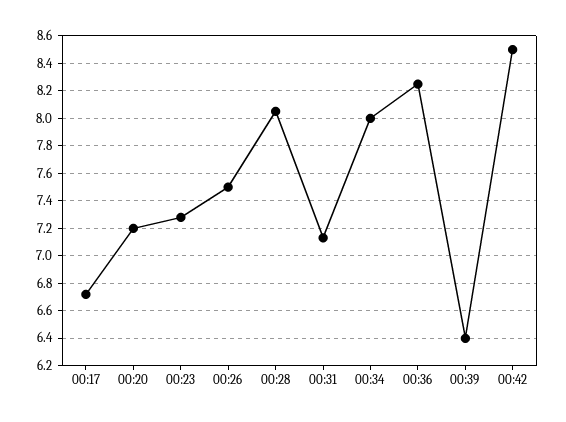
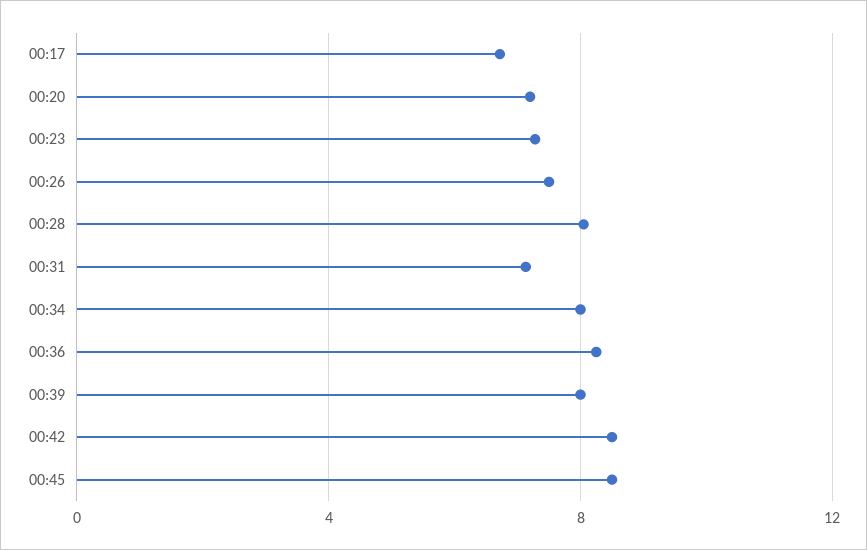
00:39: 6.4 -> 8
00:45: none -> 8.5

